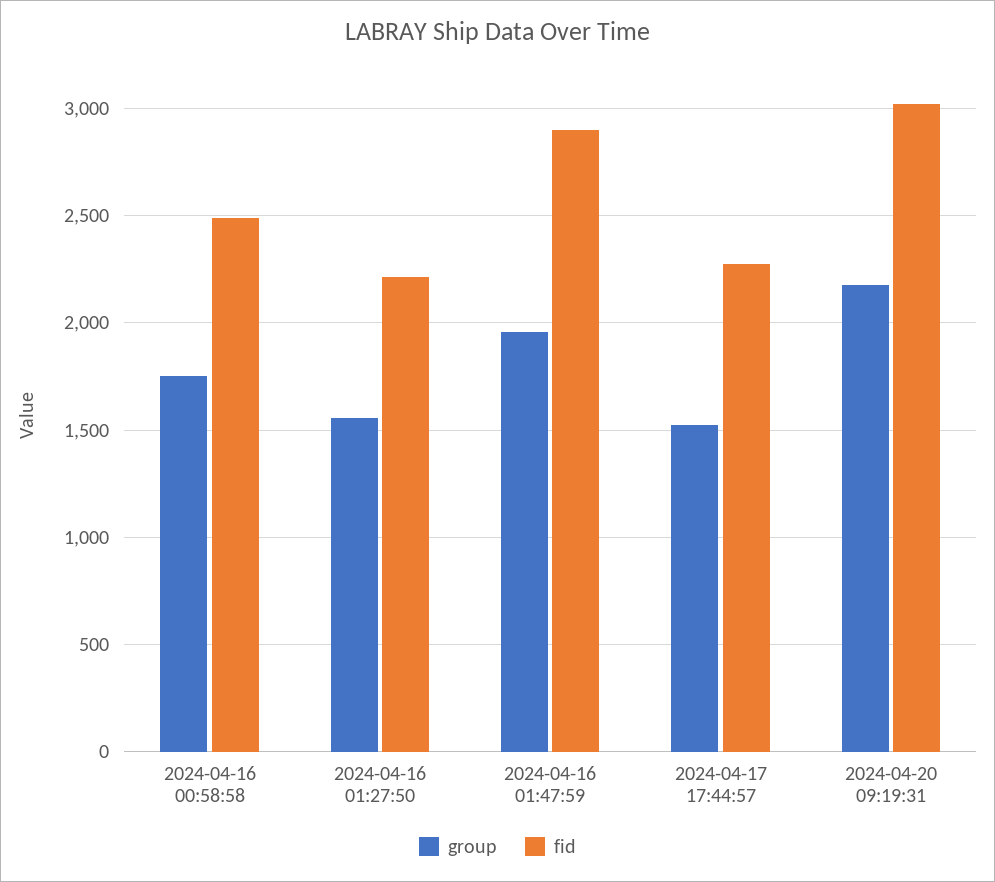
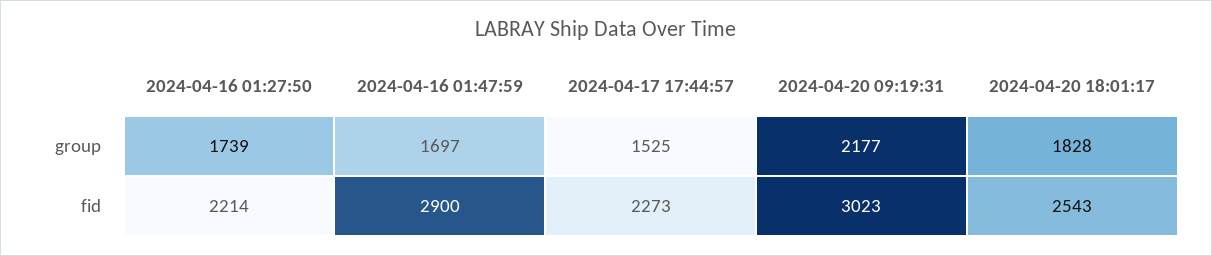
group, 2024-04-16 00:58:58: 1750 -> none
fid, 2024-04-16 00:58:58: 2500 -> none
group, 2024-04-16 01:27:50: 1550 -> 1739
group, 2024-04-16 01:47:59: 1950 -> 1697
group, 2024-04-20 18:01:17: none -> 1828
fid, 2024-04-20 18:01:17: none -> 2543

